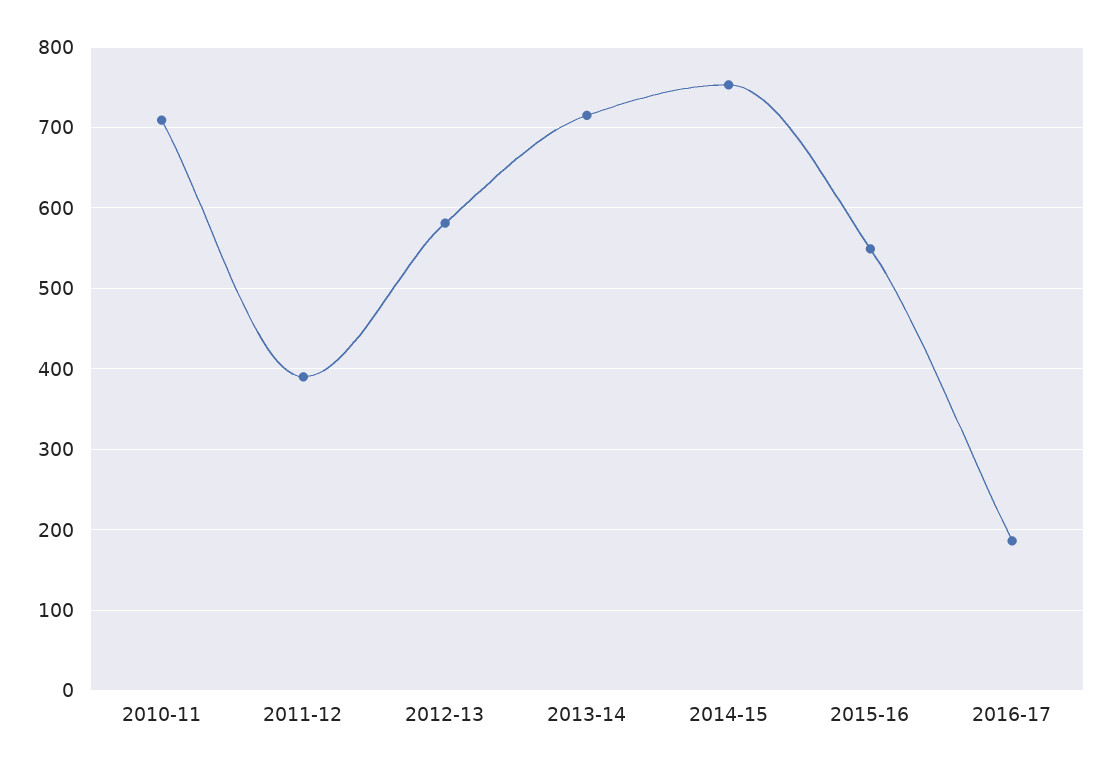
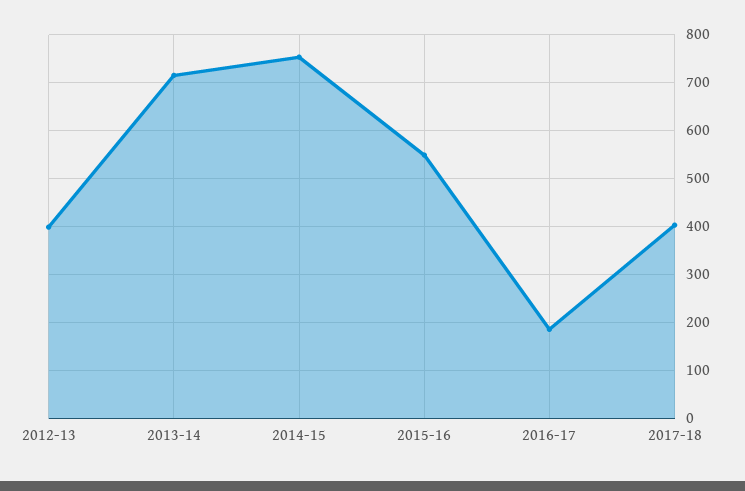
2010-11: 710 -> none
2011-12: 390 -> none
2012-13: 580 -> 400
2017-18: none -> 400

